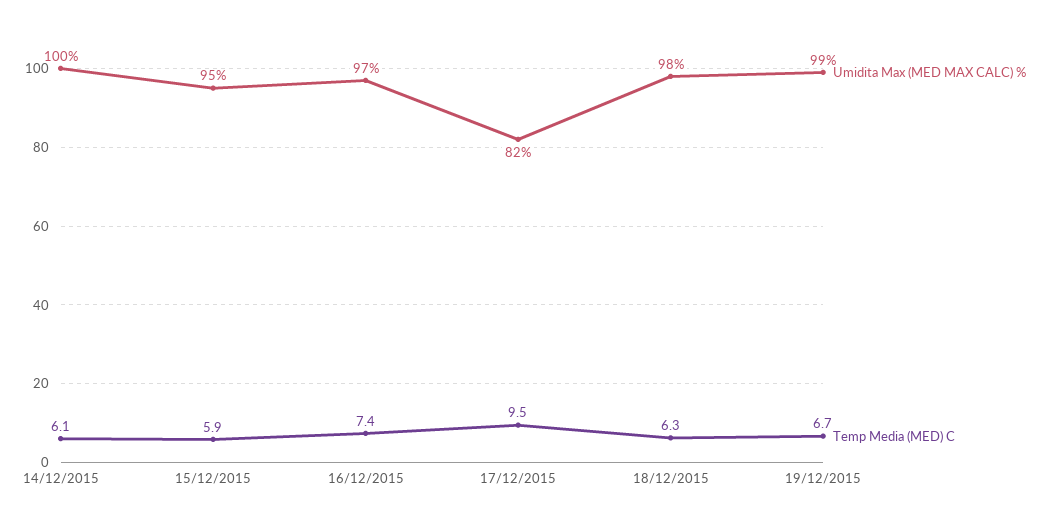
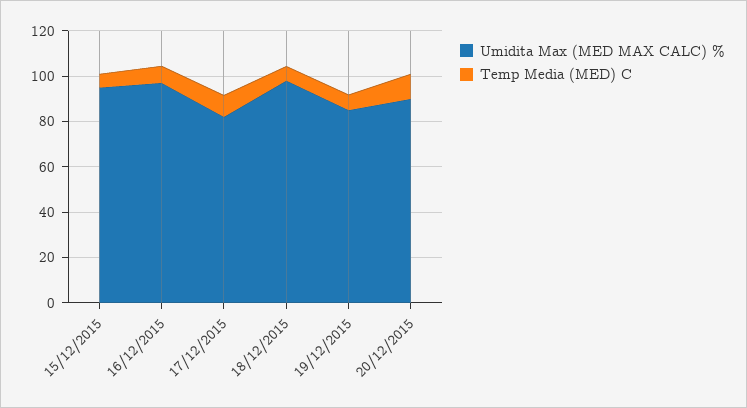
Umidita Max (MED MAX CALC) %, 14/12/2015: 100 -> none
Temp Media (MED) C, 14/12/2015: 6.1 -> none
Umidita Max (MED MAX CALC) %, 19/12/2015: 99 -> 85
Umidita Max (MED MAX CALC) %, 20/12/2015: none -> 90
Temp Media (MED) C, 20/12/2015: none -> 10

